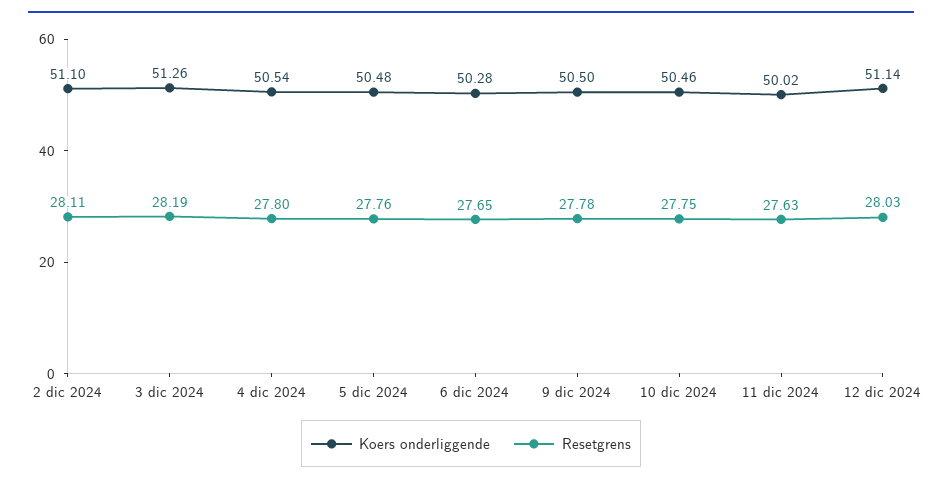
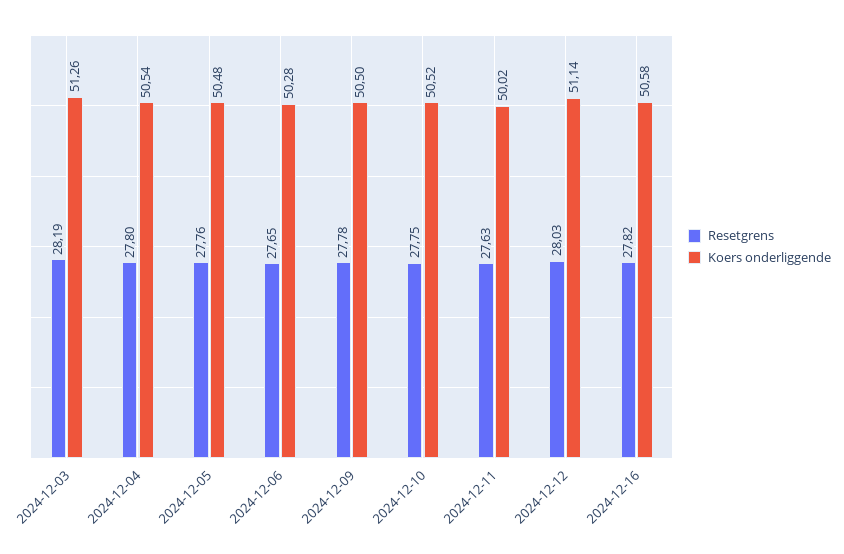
Koers onderliggende, 2 dic 2024: 51.1 -> none
Resetgrens, 2 dic 2024: 28.11 -> none
Koers onderliggende, 10 dic 2024: 50.46 -> 50.52
Resetgrens, 2024-12-16: none -> 27.82
Koers onderliggende, 2024-12-16: none -> 50.58

